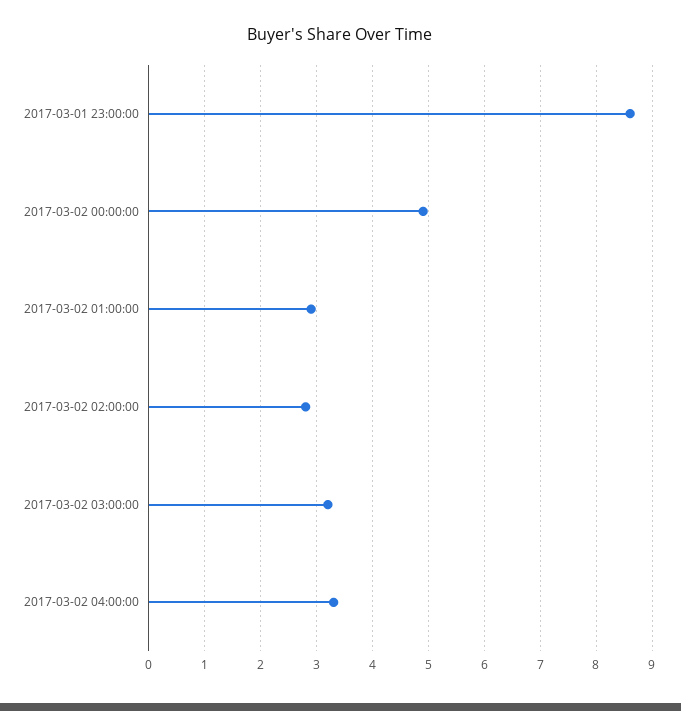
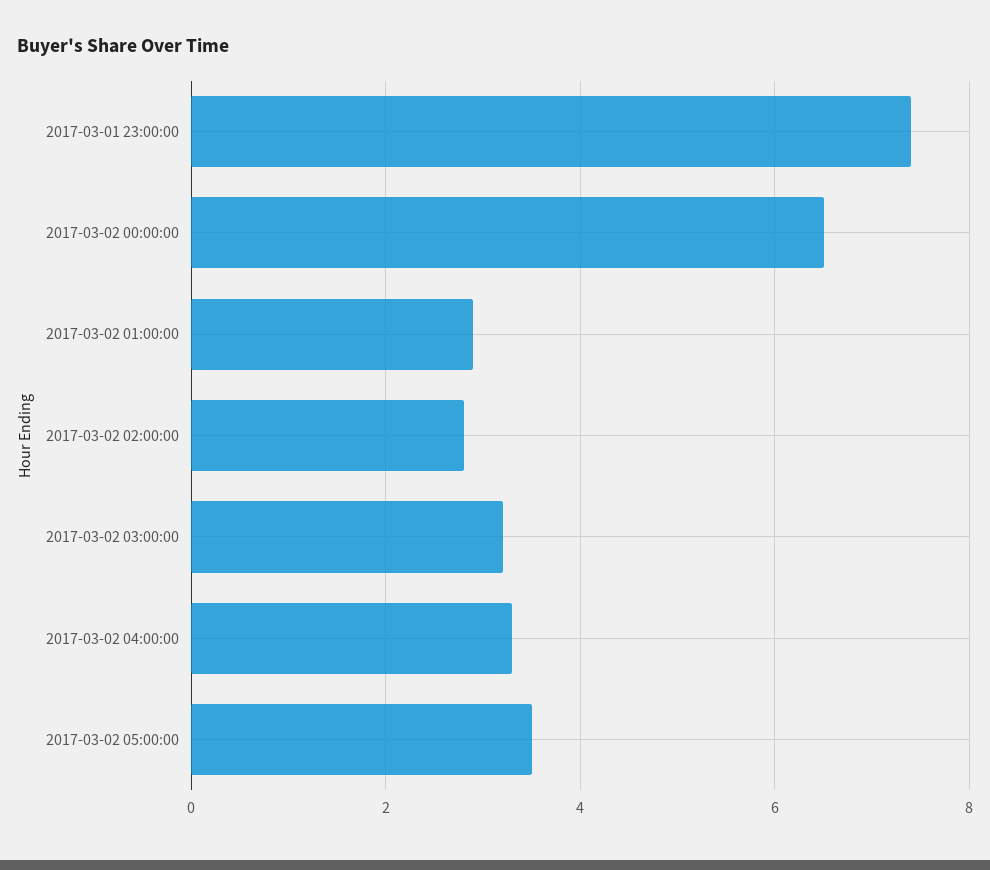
2017-03-01 23:00:00: 8.5 -> 7.5
2017-03-02 00:00:00: 5 -> 6.5
2017-03-02 05:00:00: none -> 3.5

